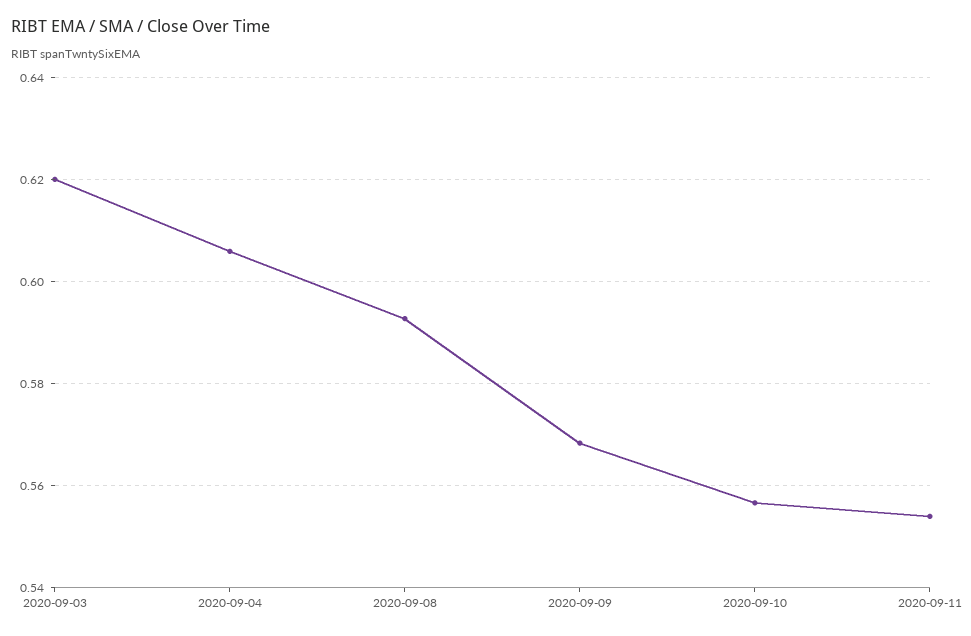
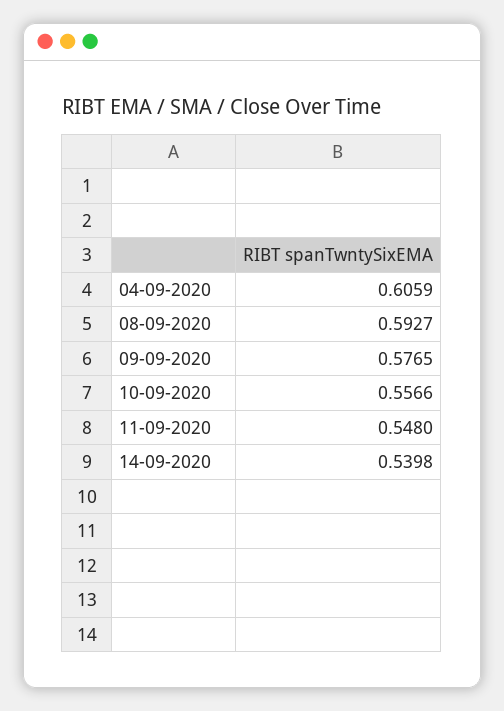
2020-09-03: 0.62 -> none
2020-09-09: 0.568 -> 0.5765
2020-09-11: 0.554 -> 0.548
14-09-2020: none -> 0.5398

